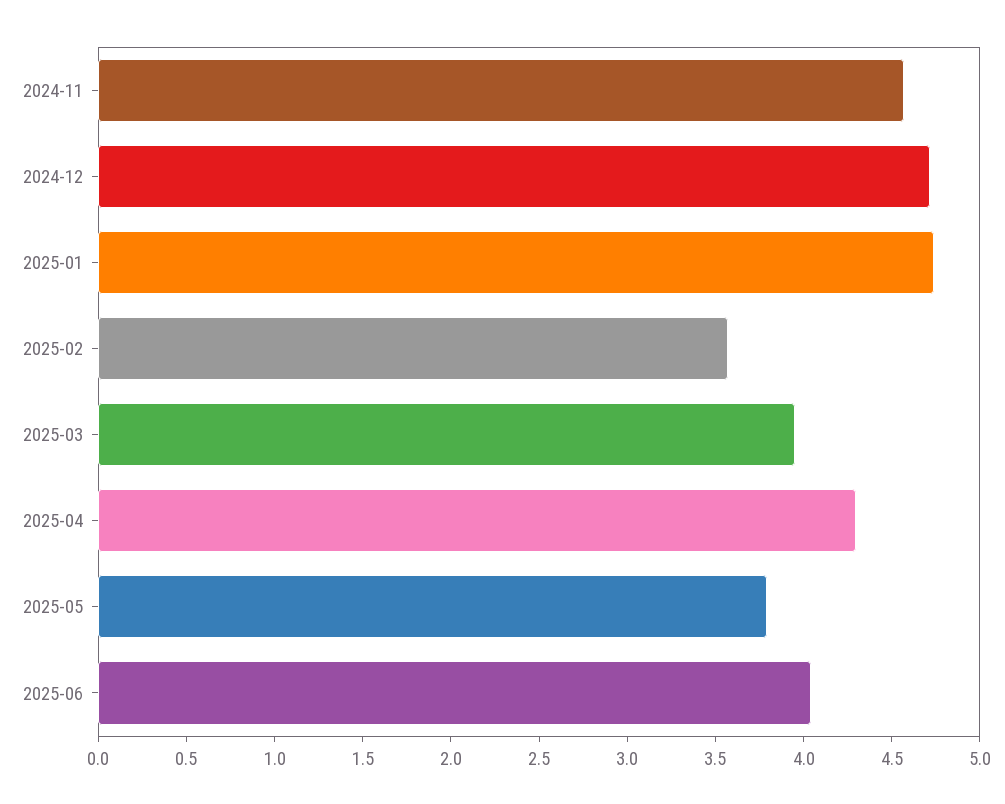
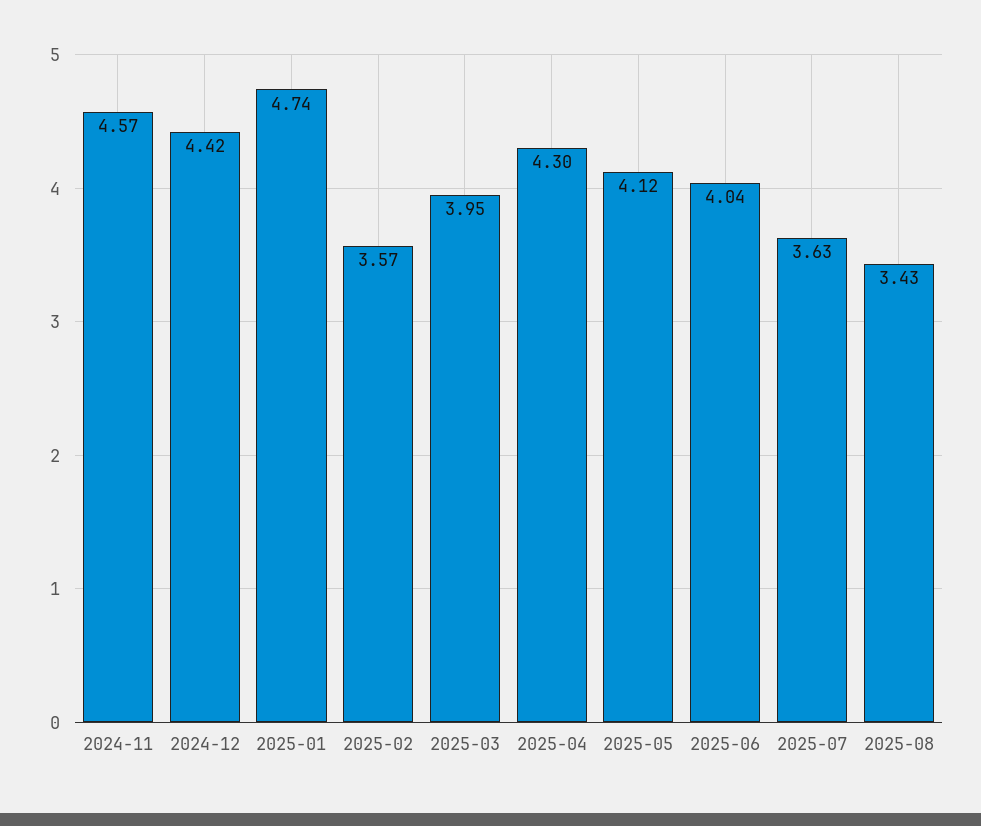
2024-12: 4.7 -> 4.42
2025-05: 3.8 -> 4.12
2025-07: none -> 3.63
2025-08: none -> 3.43

